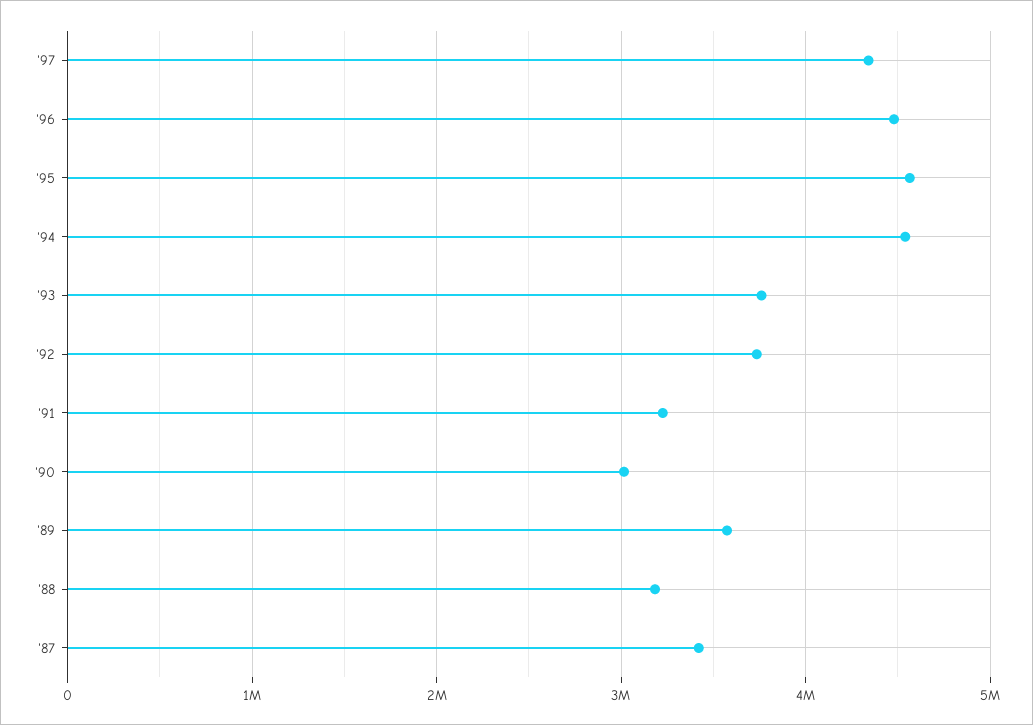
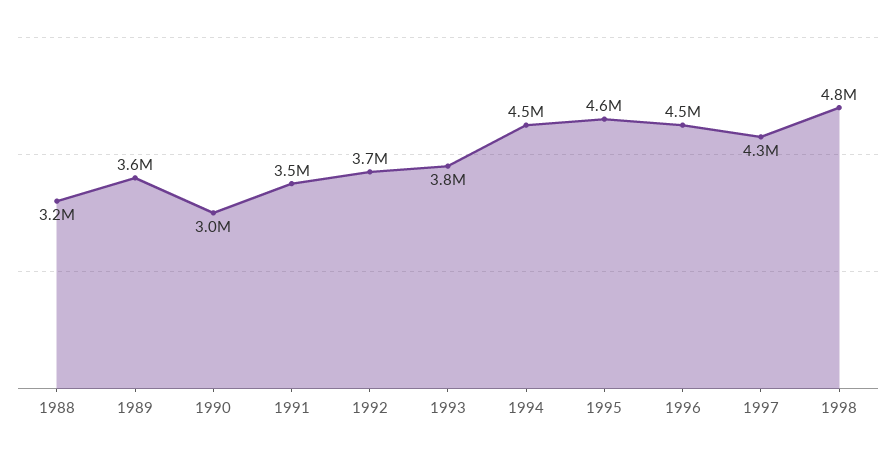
'91: 3200000 -> 3500000
'87: 3400000 -> none
1998: none -> 4800000

